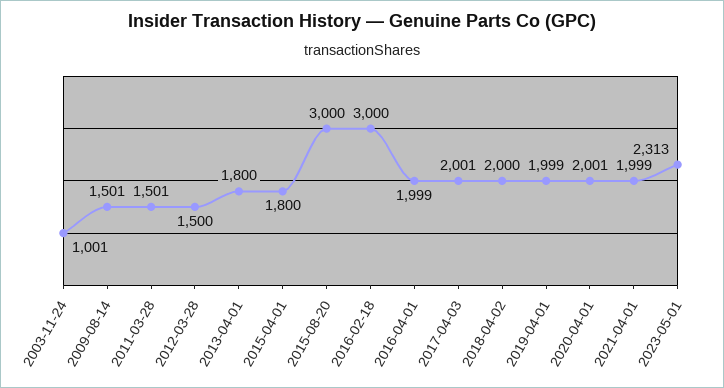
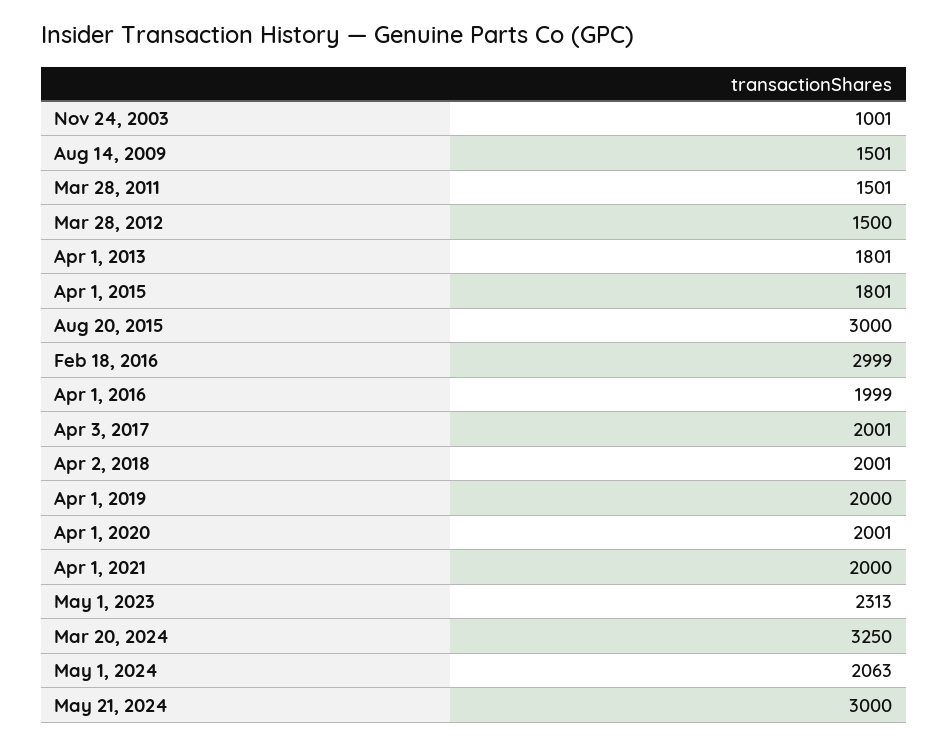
2013-04-01: 1800 -> 1801
2015-04-01: 1800 -> 1801
2016-02-18: 3000 -> 2999
2018-04-02: 2000 -> 2001
2019-04-01: 1999 -> 2000
2021-04-01: 1999 -> 2000
Mar 20, 2024: none -> 3250
May 1, 2024: none -> 2063
May 21, 2024: none -> 3000

